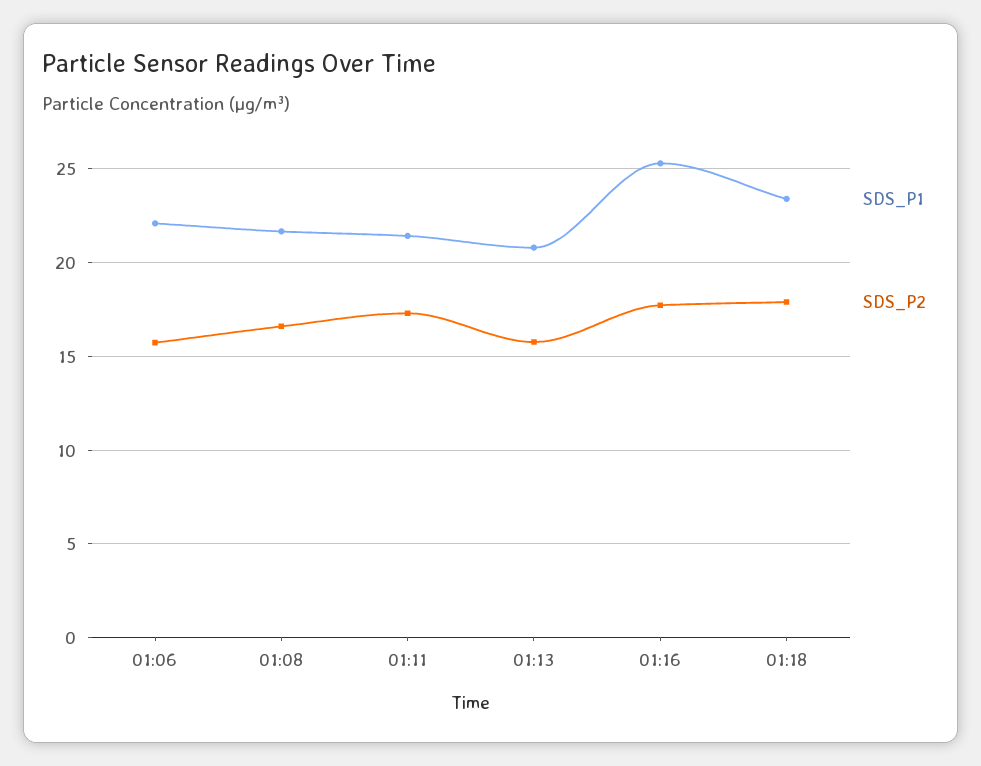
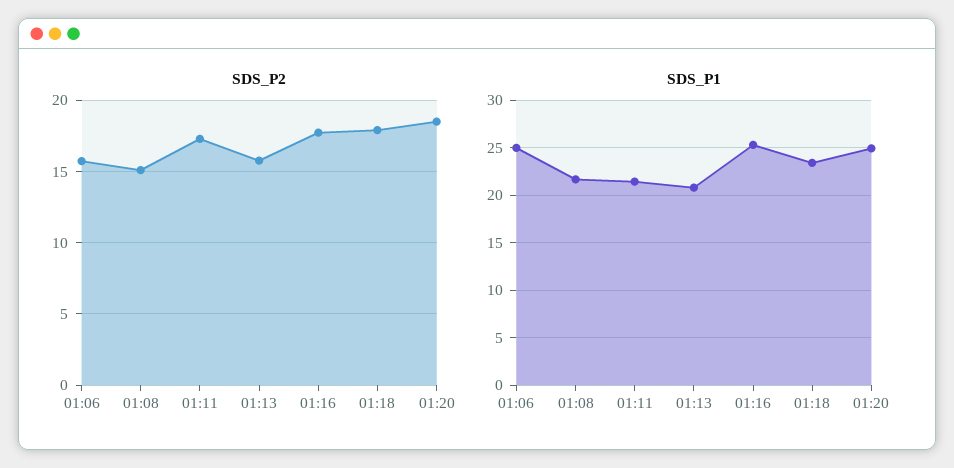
SDS_P1, 01:06: 22 -> 25
SDS_P2, 01:08: 16.5 -> 15
SDS_P2, 01:20: none -> 18.5
SDS_P1, 01:20: none -> 25

